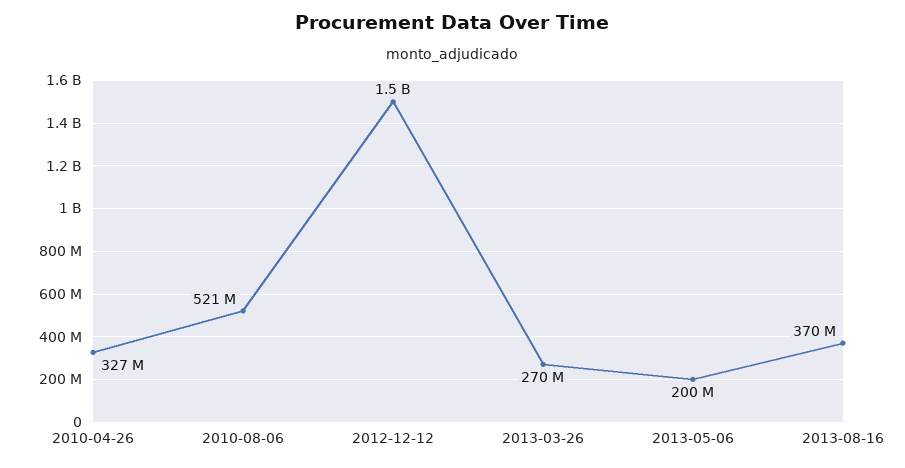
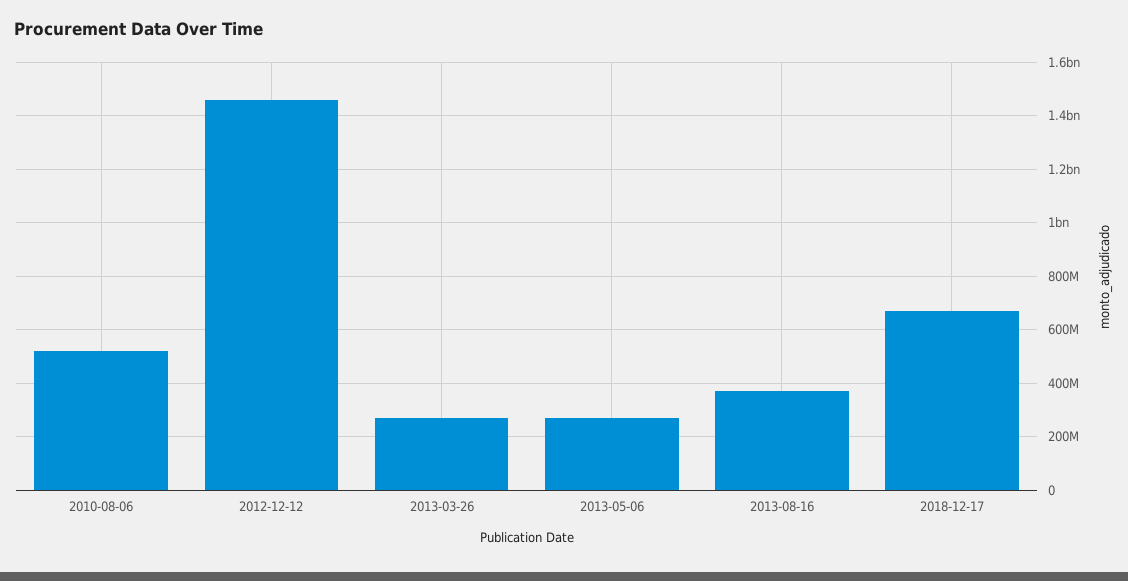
2010-04-26: 327000000 -> none
2013-05-06: 200000000 -> 275000000
2018-12-17: none -> 675000000

